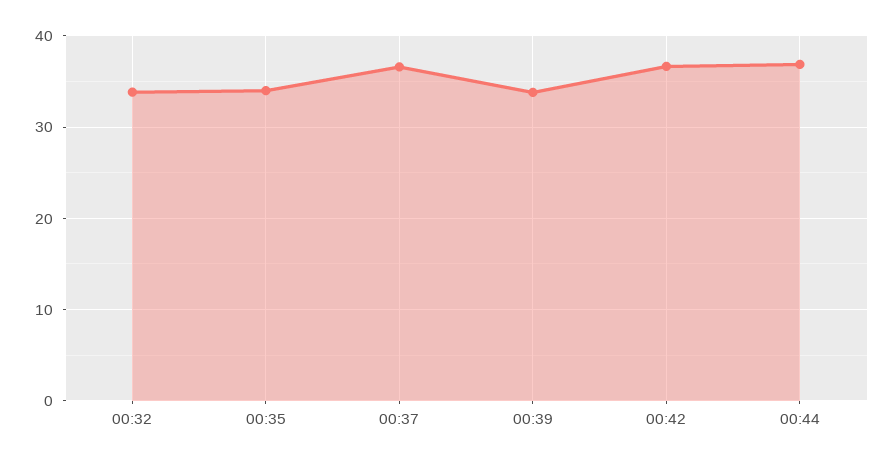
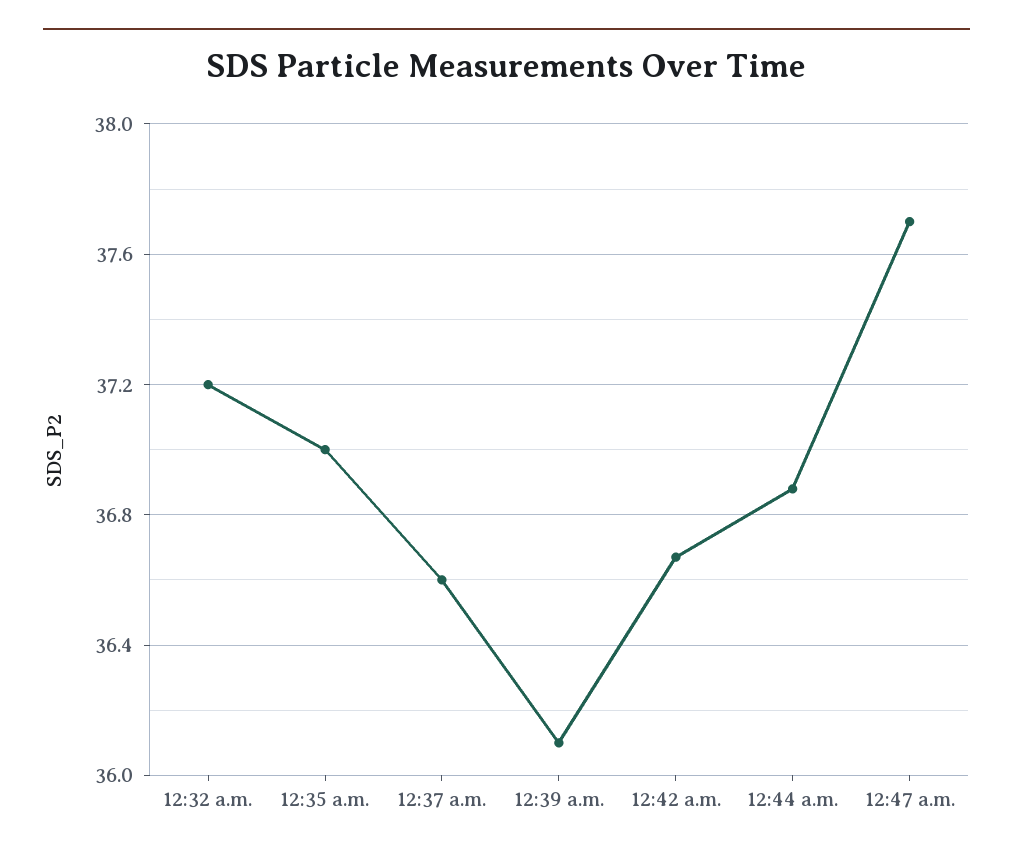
00:32: 34 -> 37.2
00:35: 34 -> 37
00:39: 34 -> 36.1
12:47 a.m.: none -> 37.7

